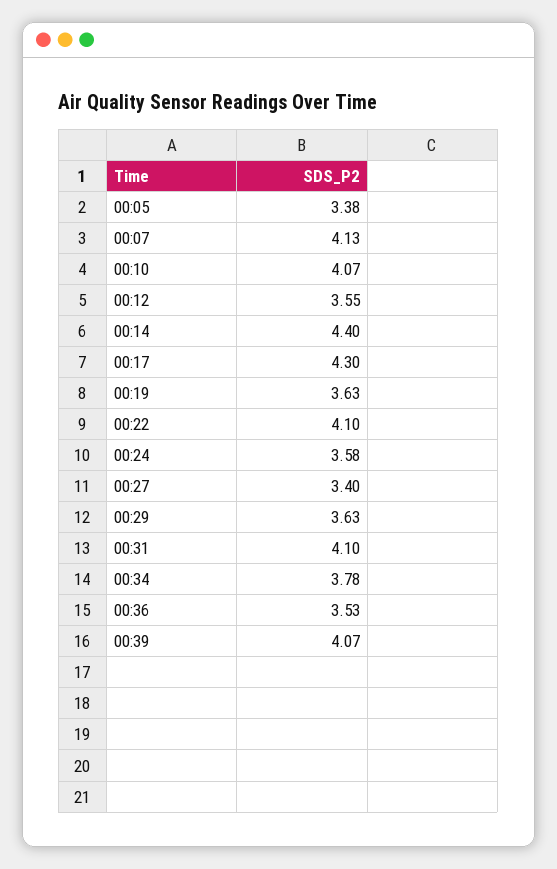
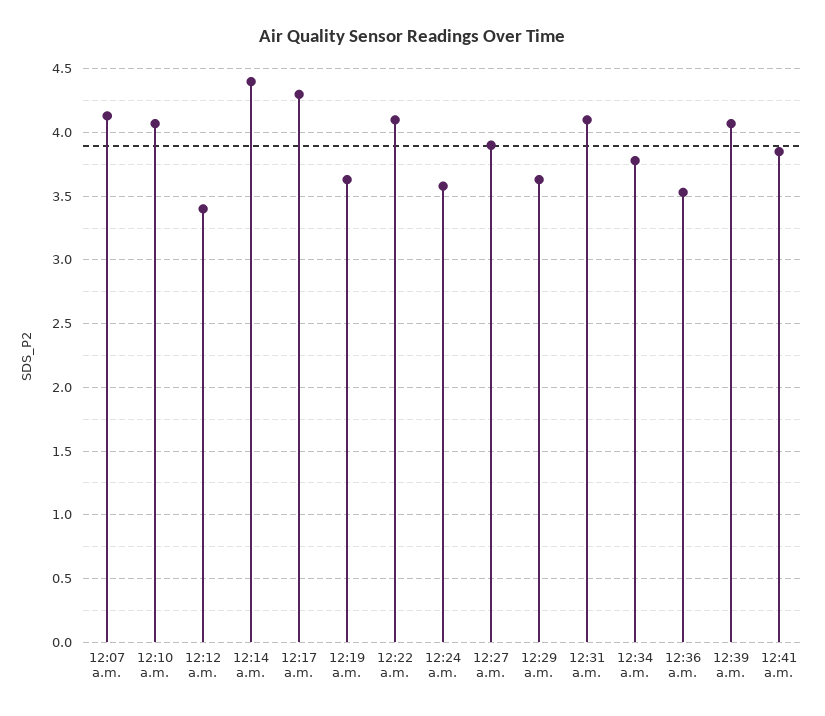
00:05: 3.38 -> none
00:12: 3.55 -> 3.4
00:27: 3.4 -> 3.9
12:41 a.m.: none -> 3.85

